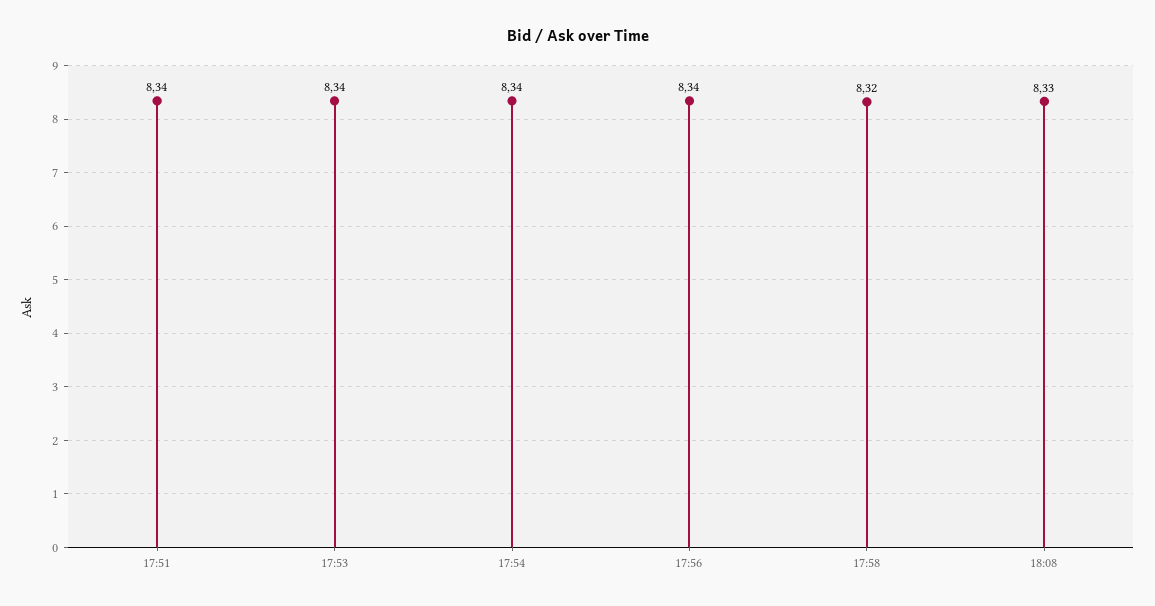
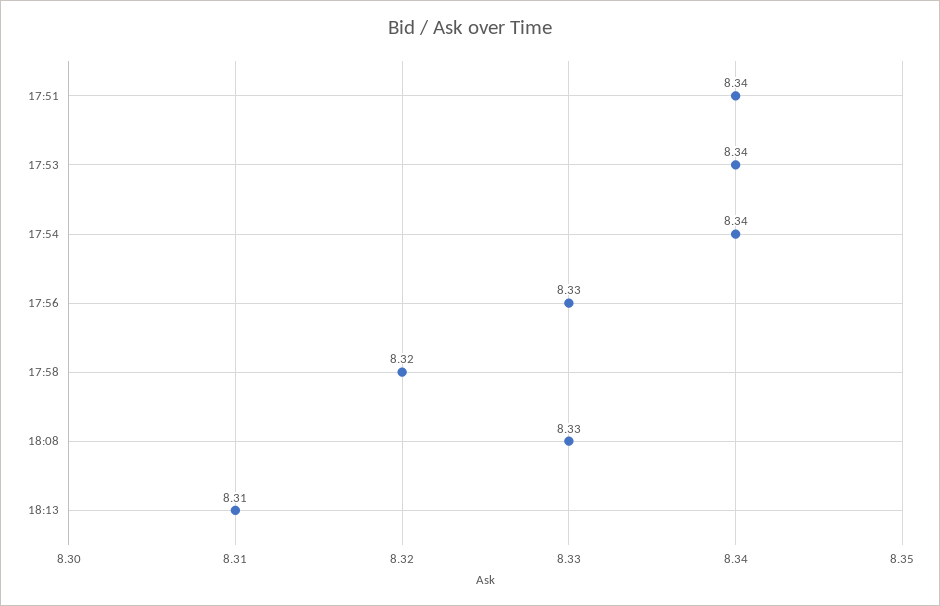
17:56: 8.34 -> 8.33
18:13: none -> 8.31

